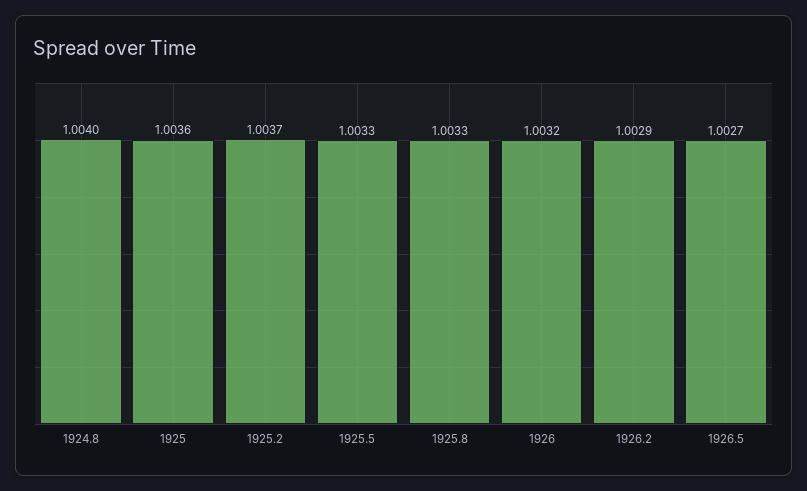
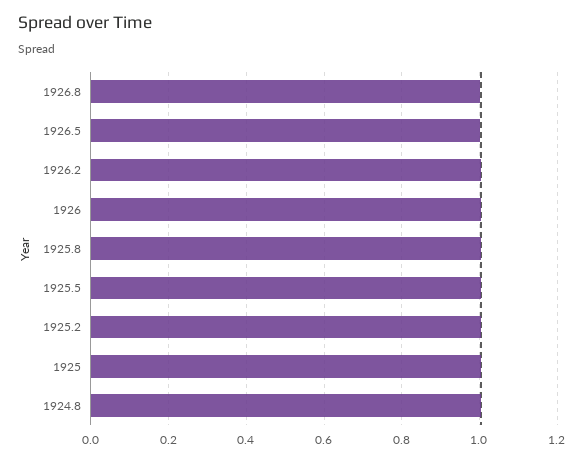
1926.8: none -> 1

